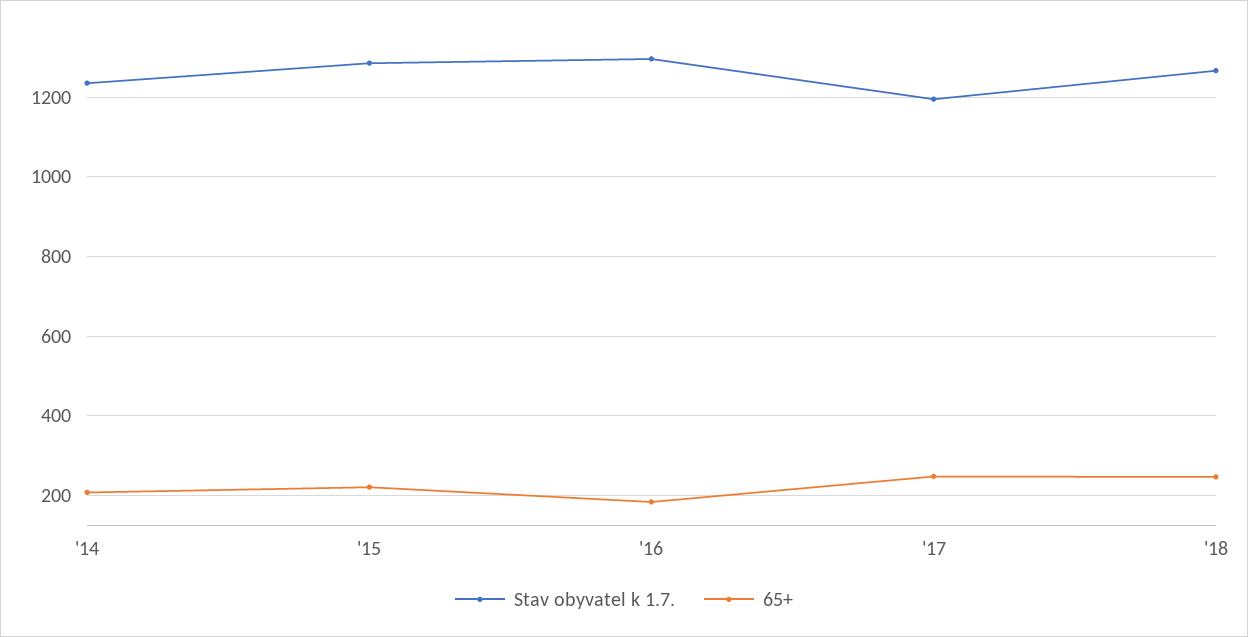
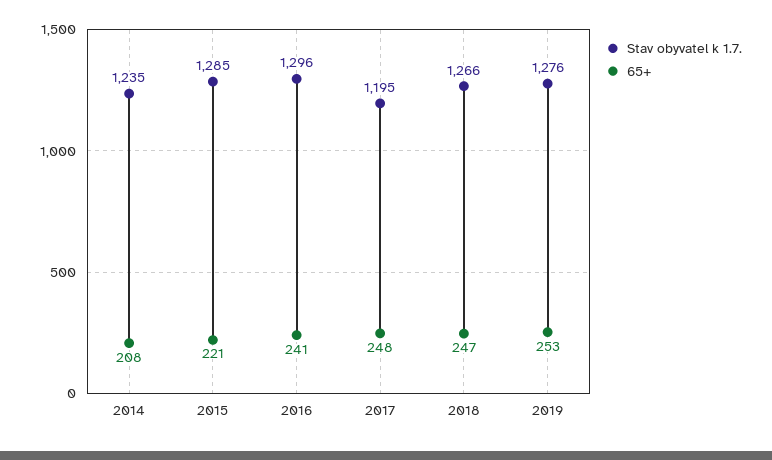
65+, '16: 180 -> 241
Stav obyvatel k 1.7., 2019: none -> 1276
65+, 2019: none -> 253

